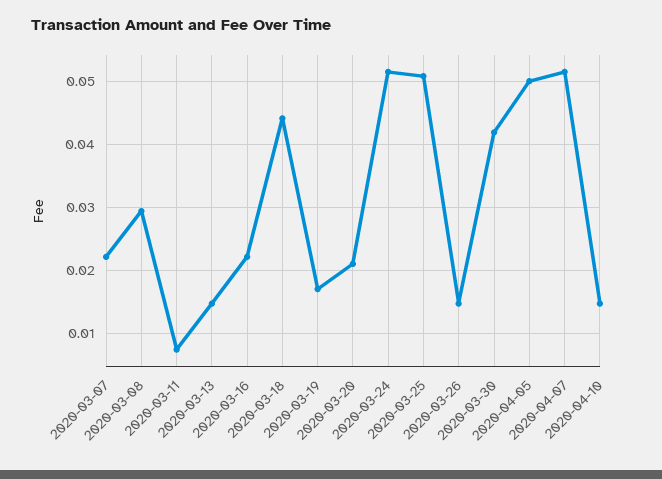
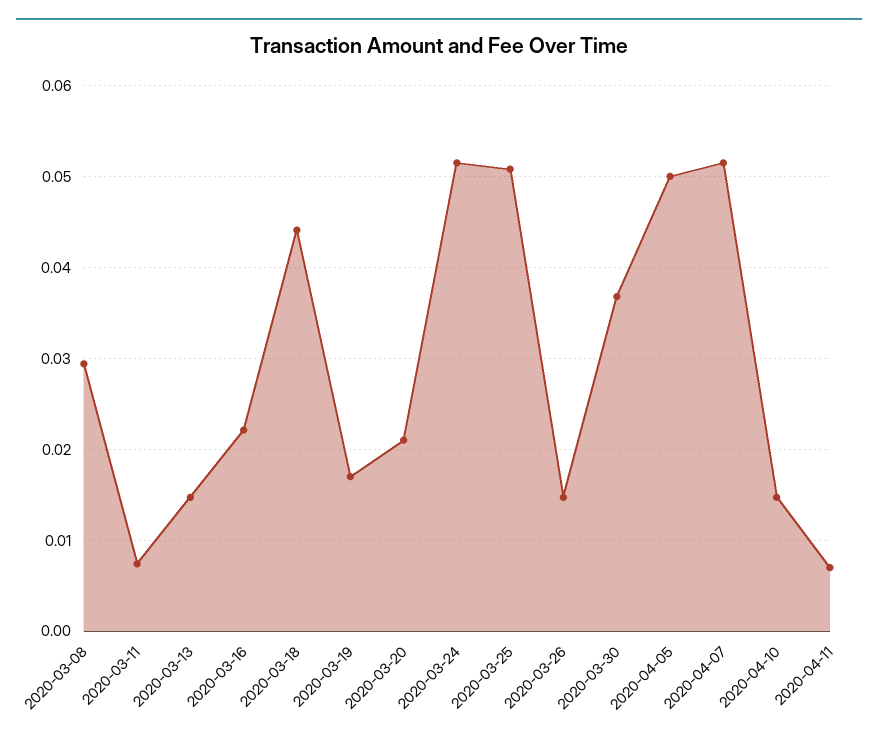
2020-03-07: 0.022 -> none
2020-03-30: 0.042 -> 0.037
2020-04-11: none -> 0.007

